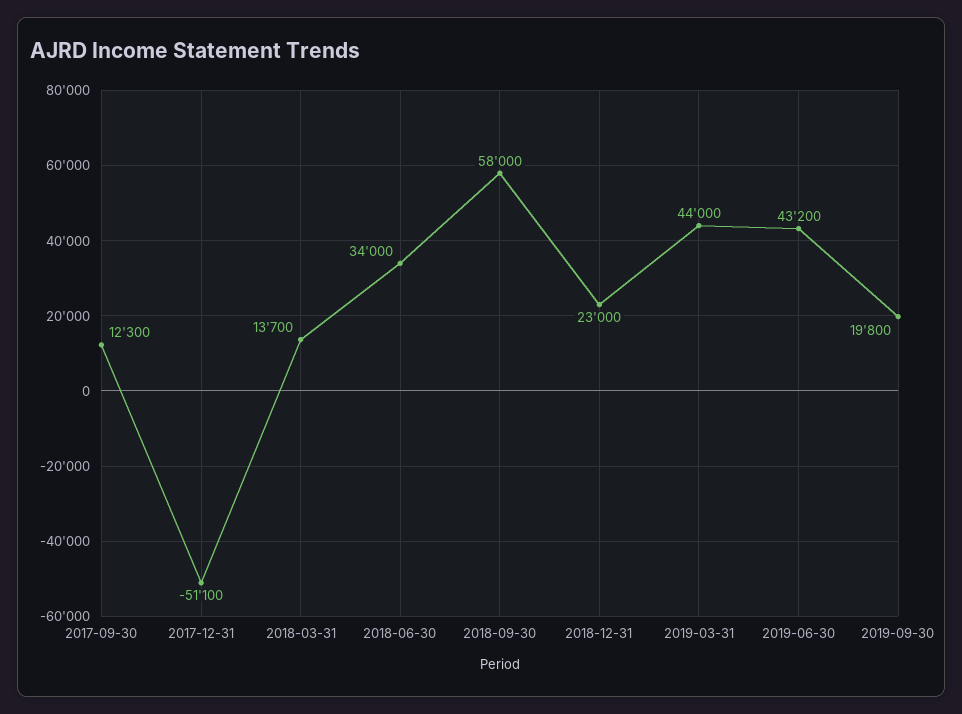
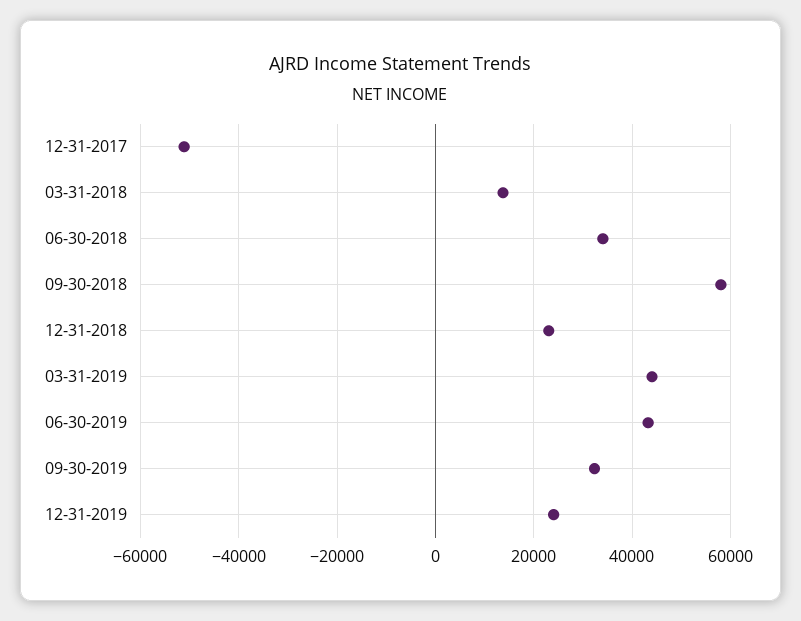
2017-09-30: 12300 -> none
2019-09-30: 19800 -> 32000
12-31-2019: none -> 24000

